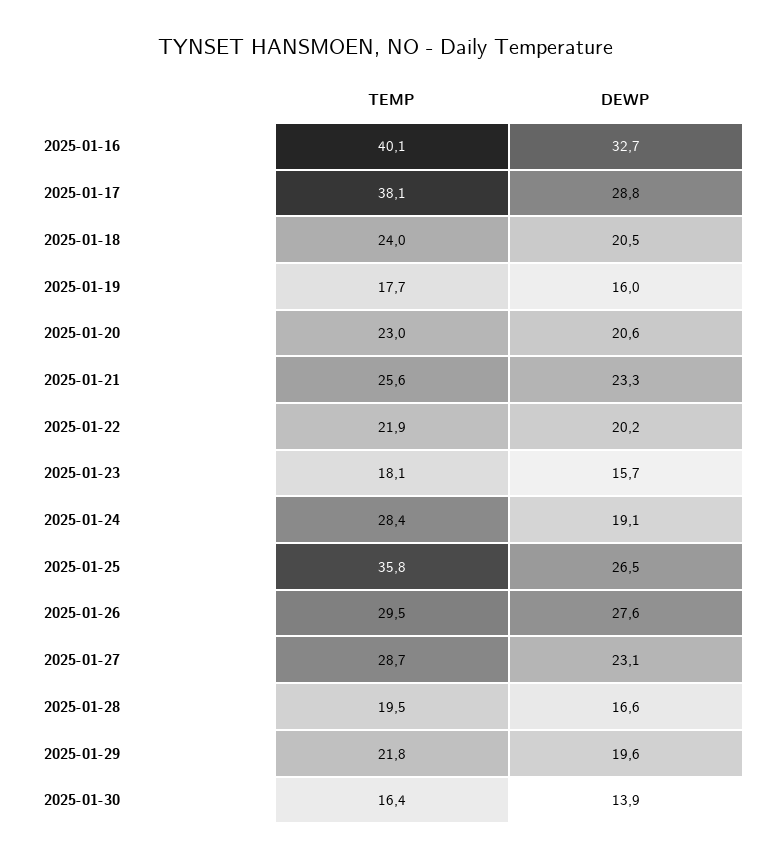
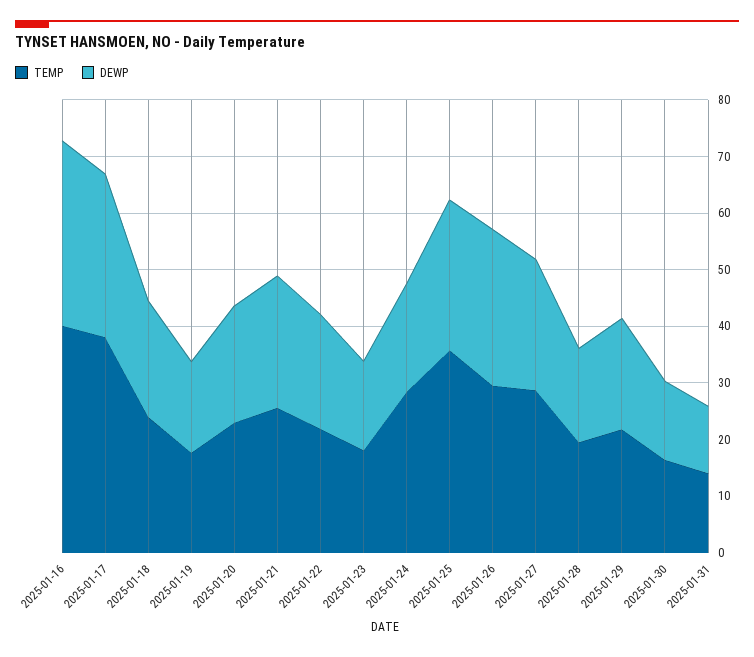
TEMP, 2025-01-31: none -> 14
DEWP, 2025-01-31: none -> 12

